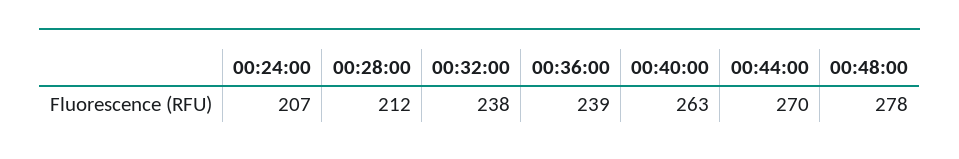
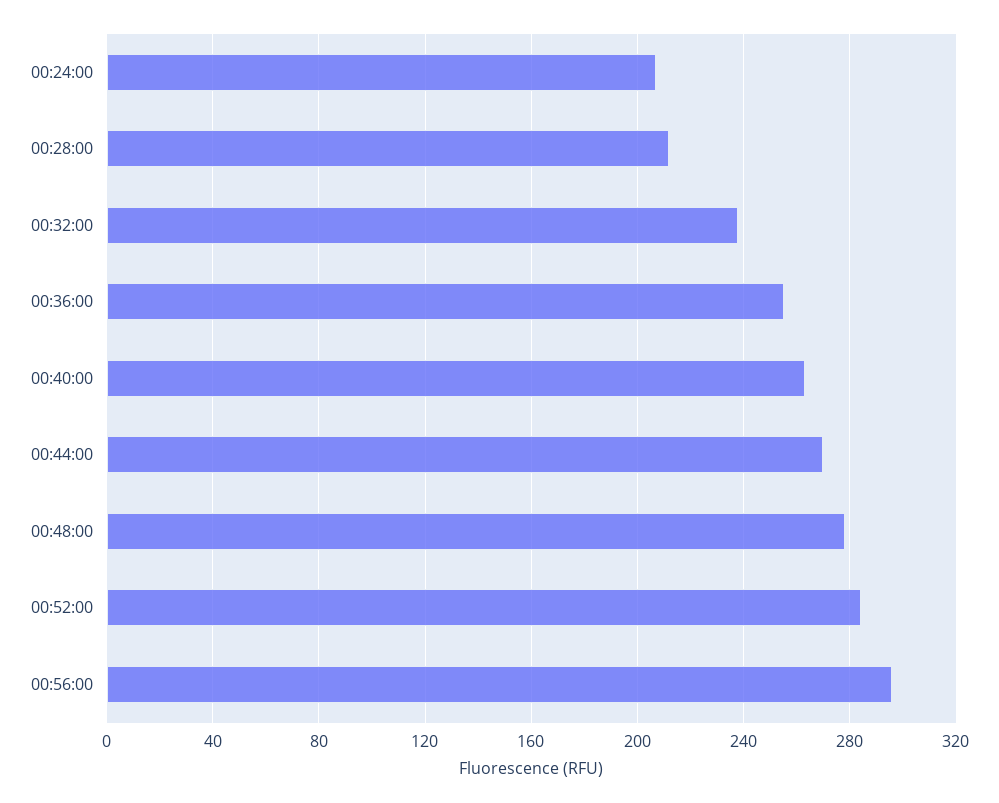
00:36:00: 239 -> 255
00:52:00: none -> 285
00:56:00: none -> 295

